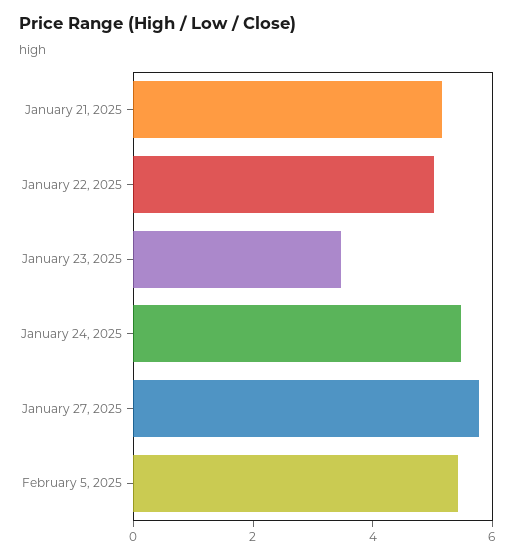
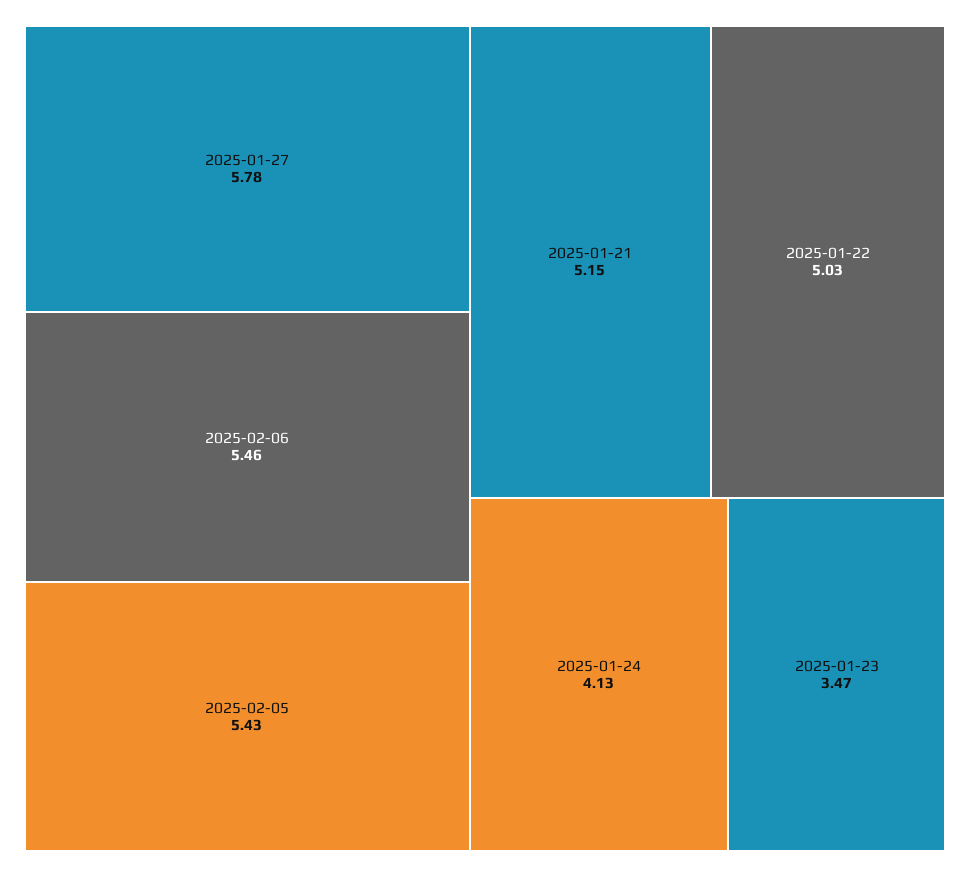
January 24, 2025: 5.5 -> 4.13
2025-02-06: none -> 5.46

